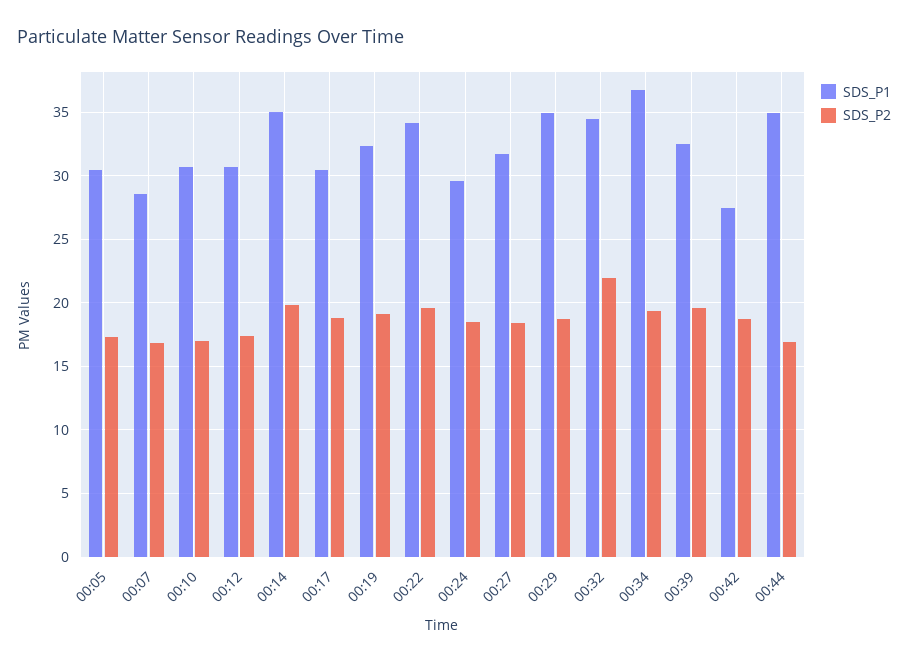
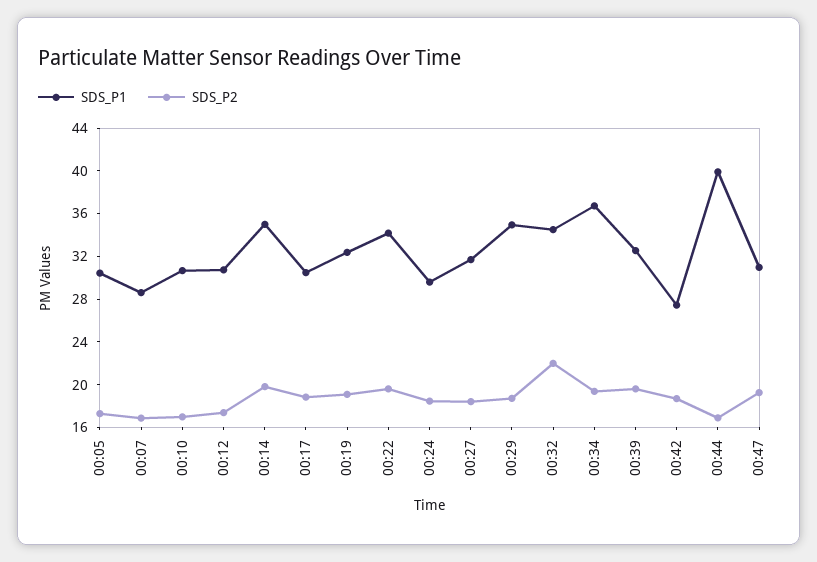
SDS_P1, 00:44: 35 -> 40
SDS_P1, 00:47: none -> 31
SDS_P2, 00:47: none -> 19

